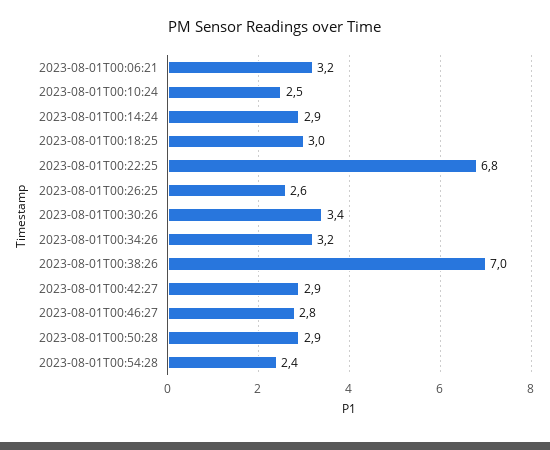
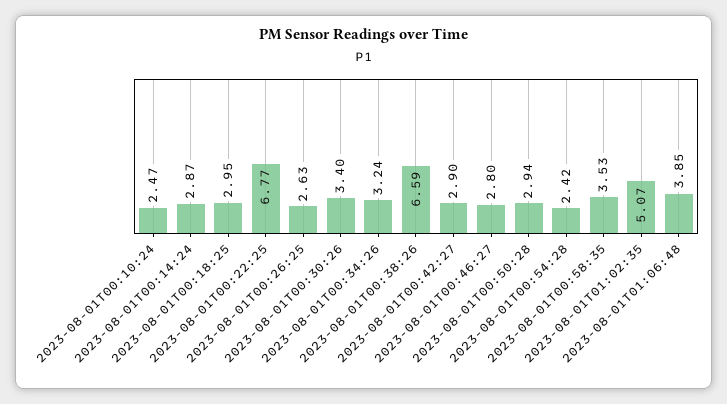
2023-08-01T00:06:21: 3.2 -> none
2023-08-01T00:38:26: 7 -> 6.59
2023-08-01T00:58:35: none -> 3.53
2023-08-01T01:02:35: none -> 5.07
2023-08-01T01:06:48: none -> 3.85

